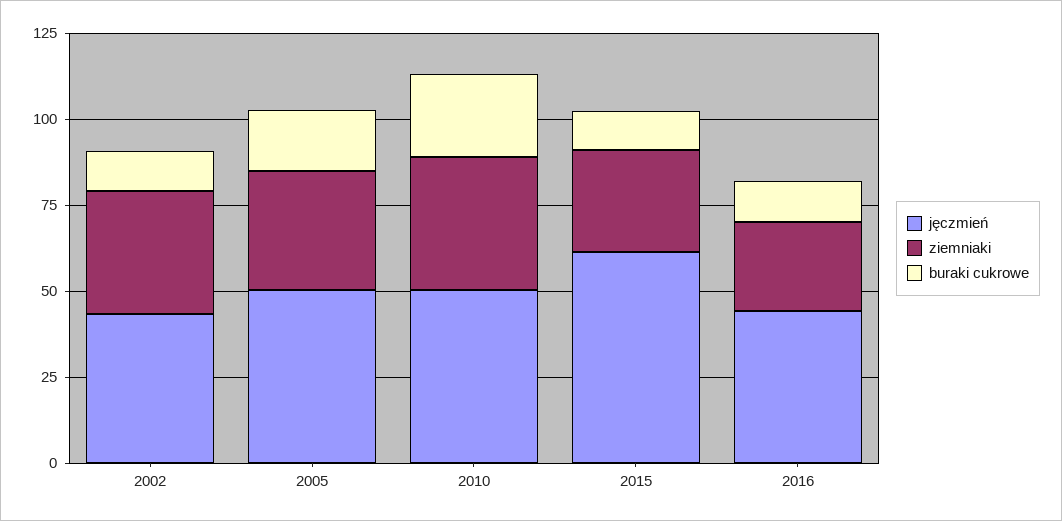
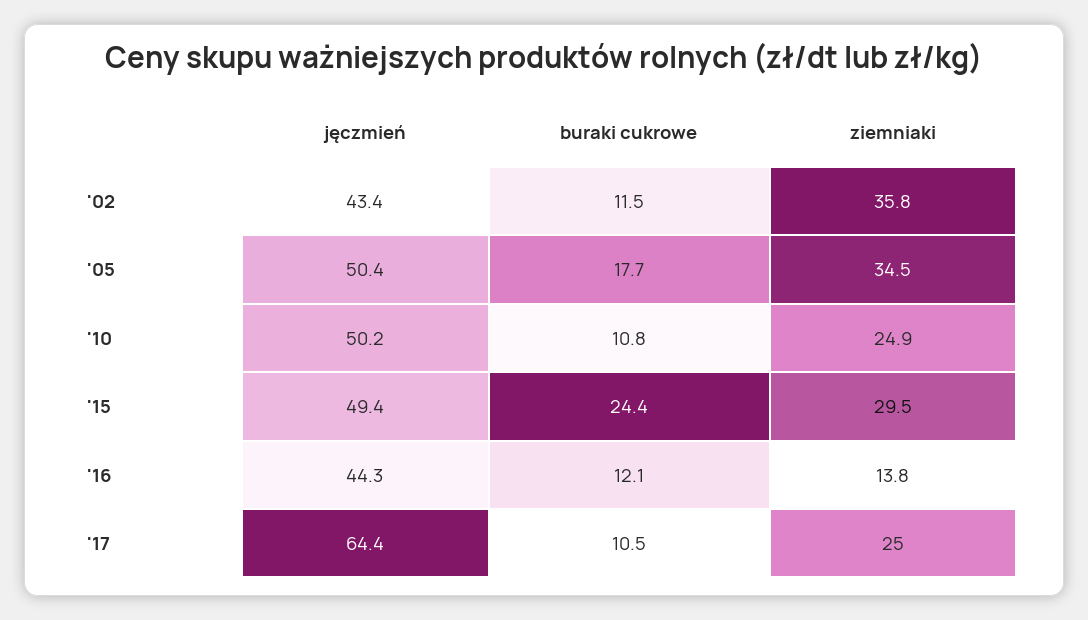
ziemniaki, 2010: 40 -> 24.9
buraki cukrowe, 2010: 25 -> 10.8
jęczmień, 2015: 60 -> 49.4
buraki cukrowe, 2015: 10 -> 24.4
ziemniaki, 2016: 25 -> 13.8
jęczmień, '17: none -> 64.4
buraki cukrowe, '17: none -> 10.5
ziemniaki, '17: none -> 25

